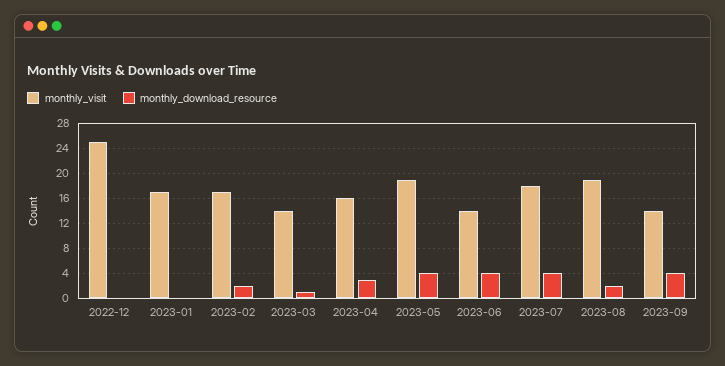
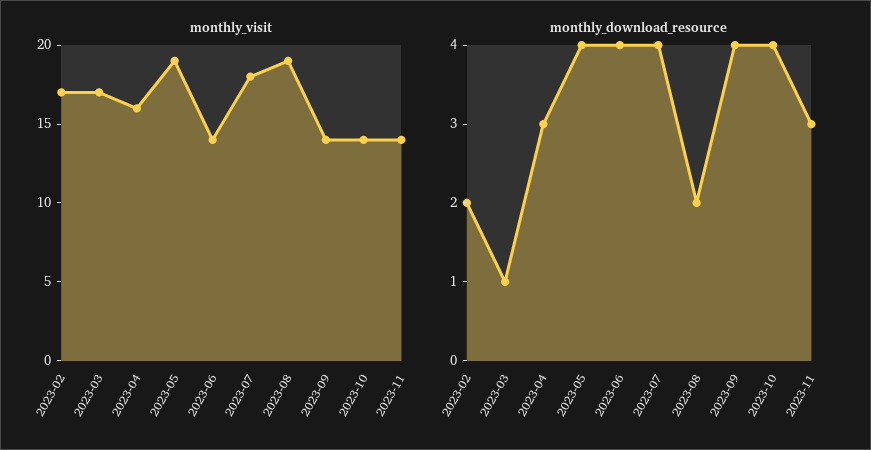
monthly_visit, 2022-12: 25 -> none
monthly_download_resource, 2022-12: 0 -> none
monthly_visit, 2023-01: 17 -> none
monthly_download_resource, 2023-01: 0 -> none
monthly_visit, 2023-03: 14 -> 17
monthly_visit, 2023-10: none -> 14
monthly_visit, 2023-11: none -> 14
monthly_download_resource, 2023-10: none -> 4
monthly_download_resource, 2023-11: none -> 3

